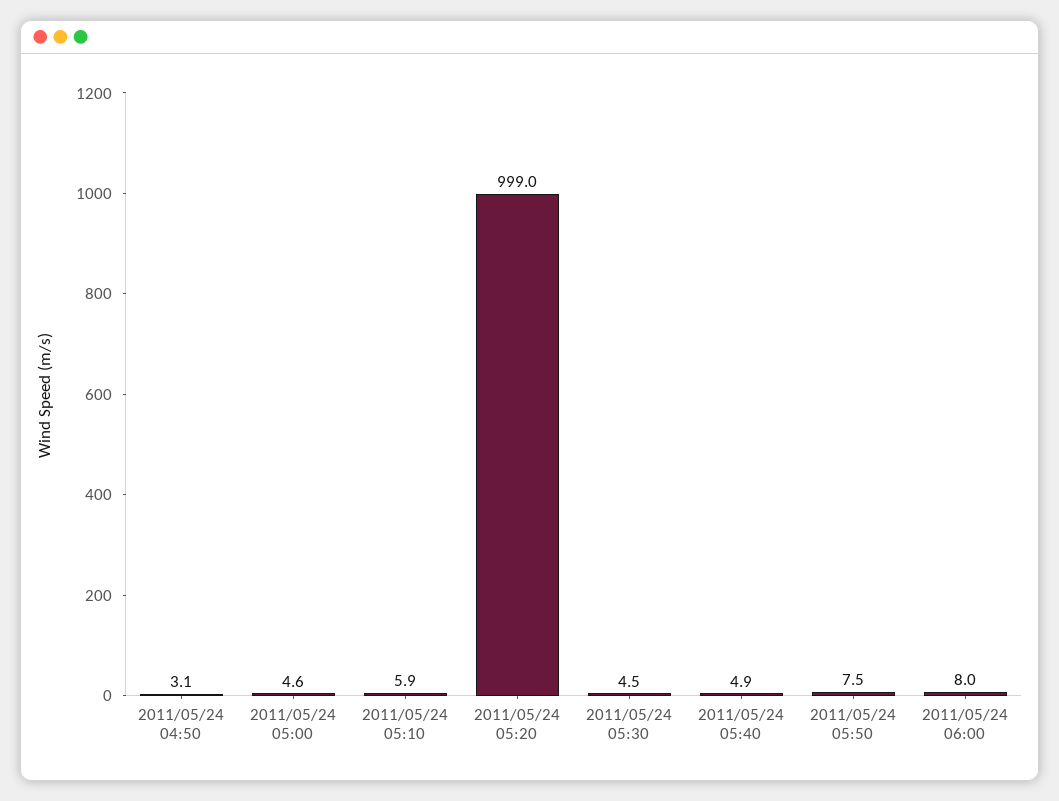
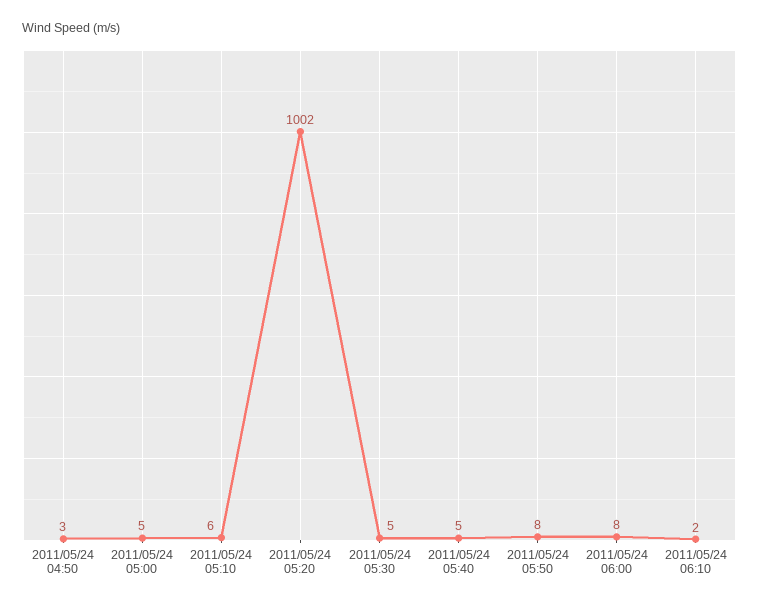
2011/05/24 05:20: 999 -> 1002
2011/05/24 06:10: none -> 2

